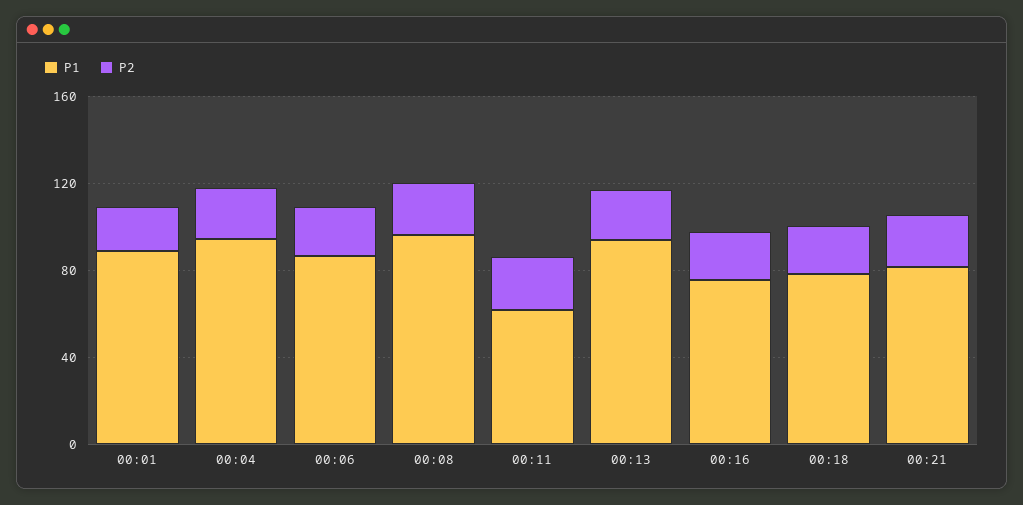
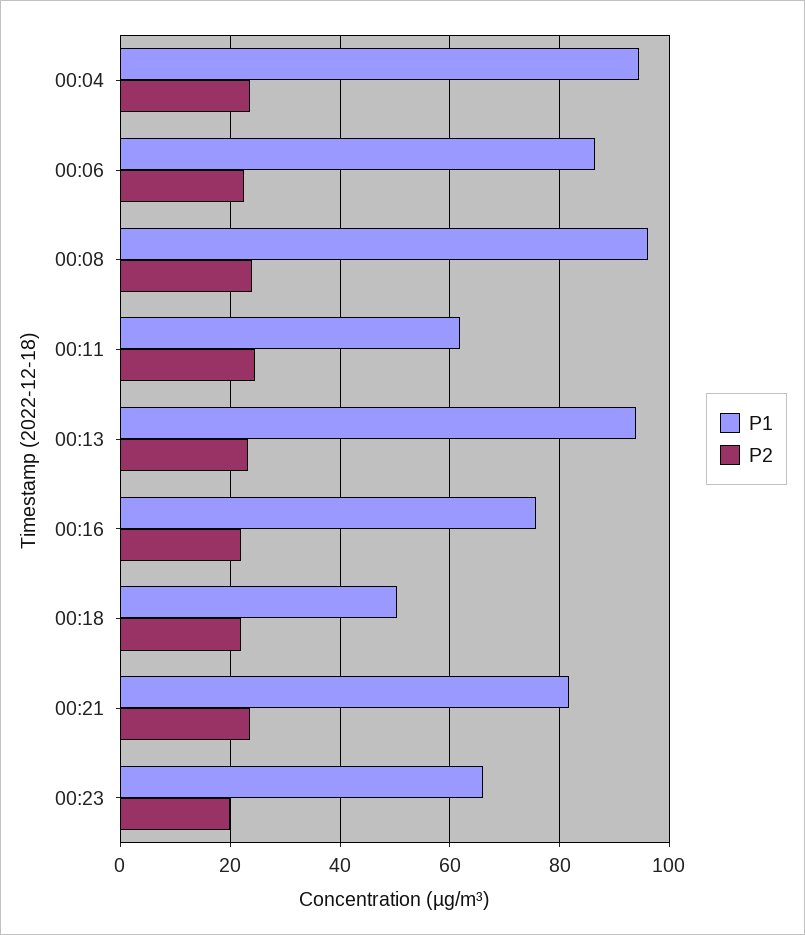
P1, 00:01: 90 -> none
P2, 00:01: 20 -> none
P1, 00:18: 80 -> 50
P1, 00:23: none -> 66
P2, 00:23: none -> 20

